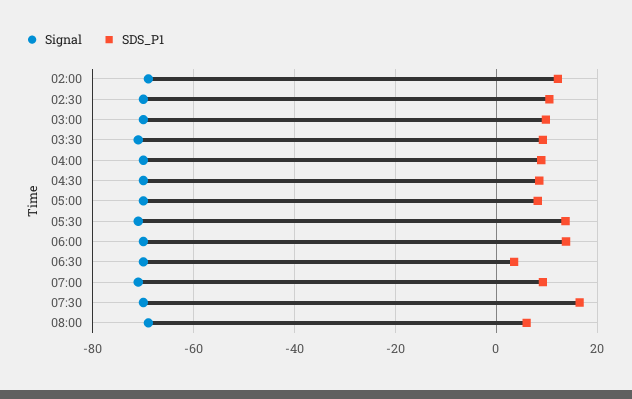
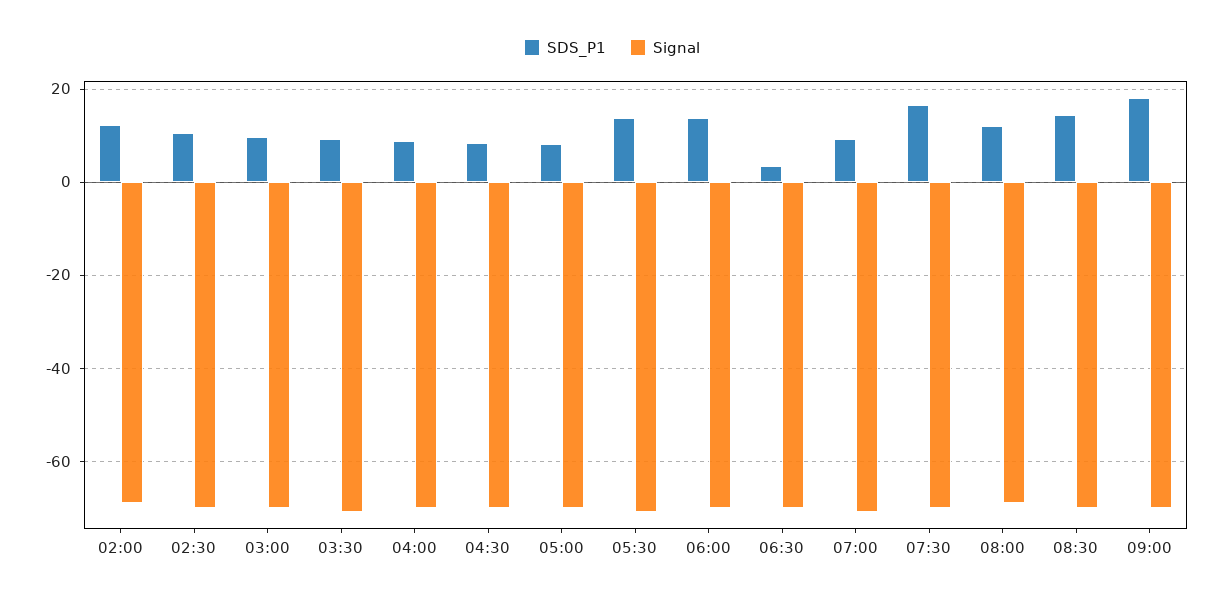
SDS_P1, 08:00: 6 -> 12
SDS_P1, 08:30: none -> 14
Signal, 08:30: none -> -70
SDS_P1, 09:00: none -> 18
Signal, 09:00: none -> -70

